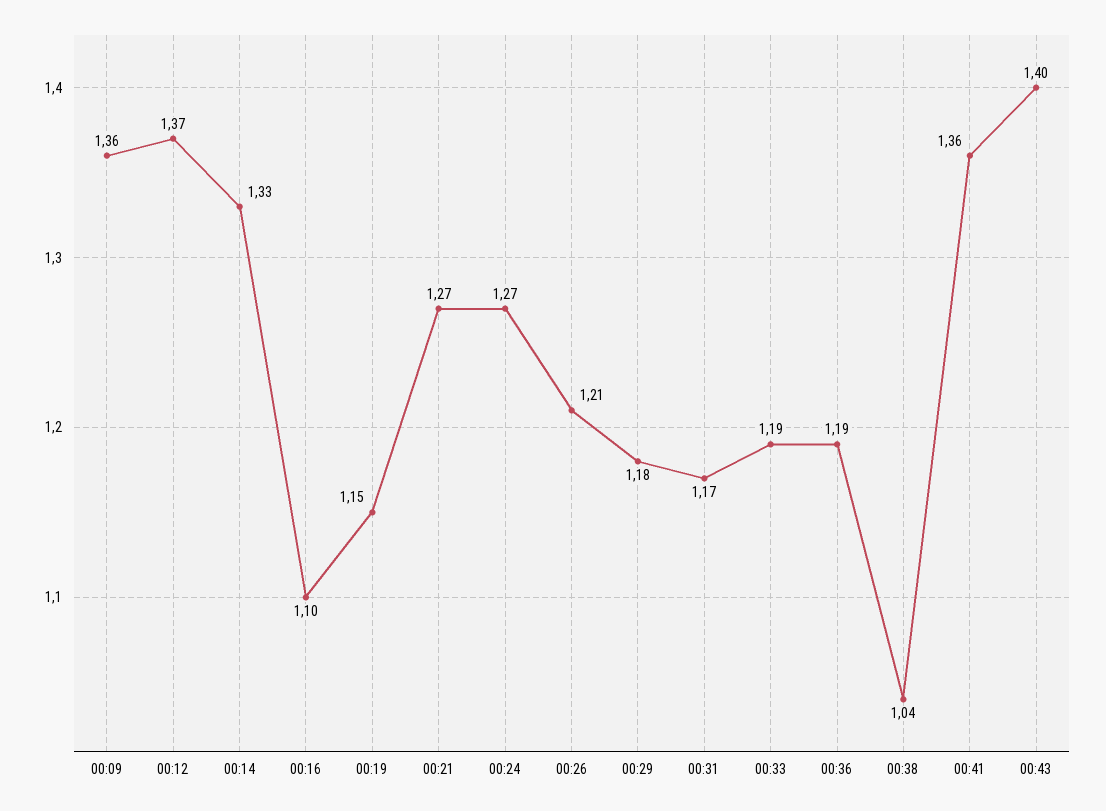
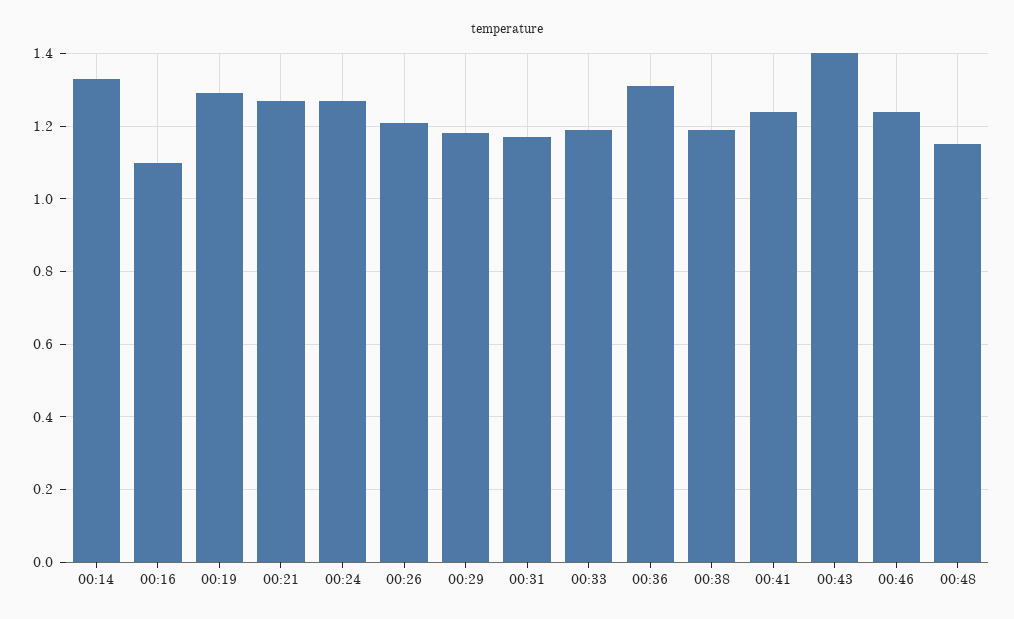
00:09: 1.36 -> none
00:12: 1.37 -> none
00:19: 1.15 -> 1.3
00:36: 1.19 -> 1.3
00:38: 1.04 -> 1.2
00:41: 1.36 -> 1.25
00:46: none -> 1.25
00:48: none -> 1.15

